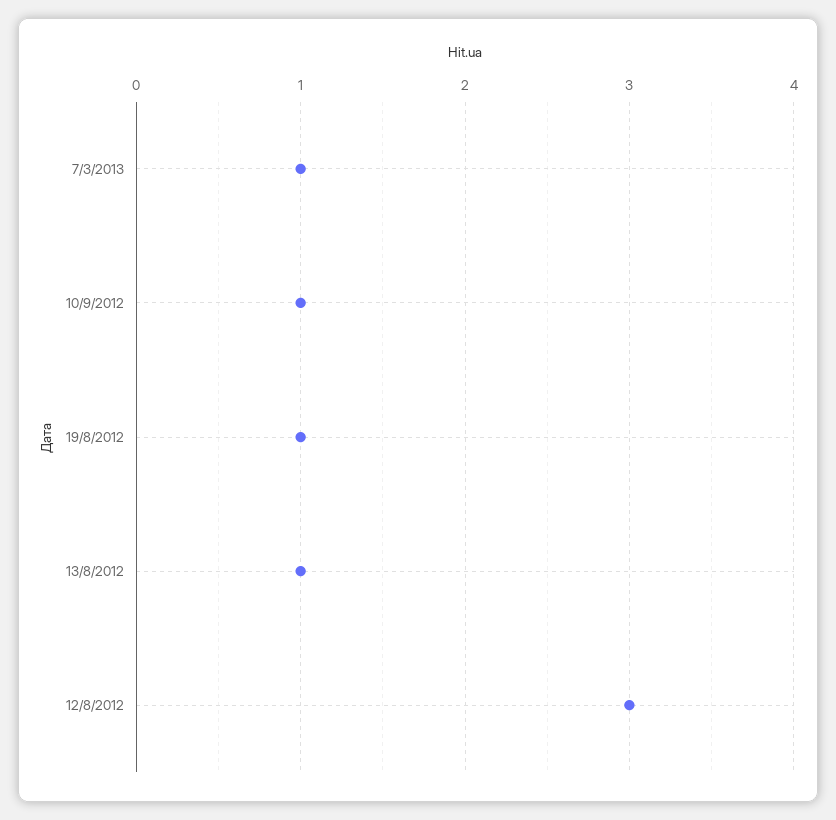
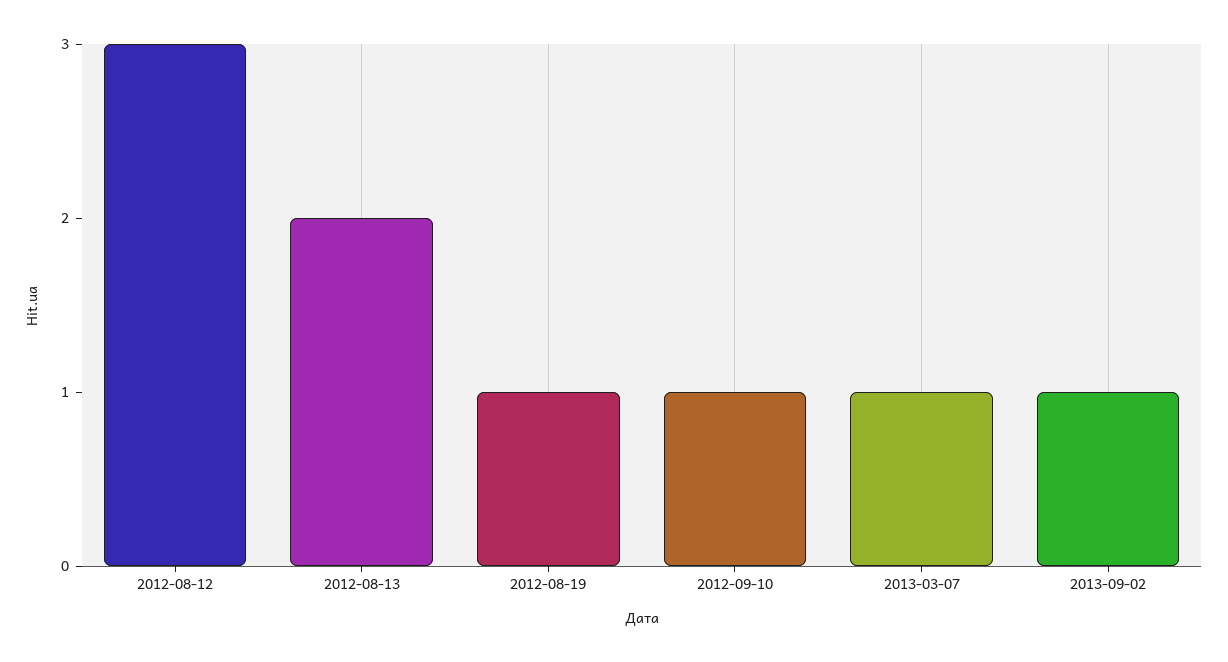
13/8/2012: 1 -> 2
2013-09-02: none -> 1

